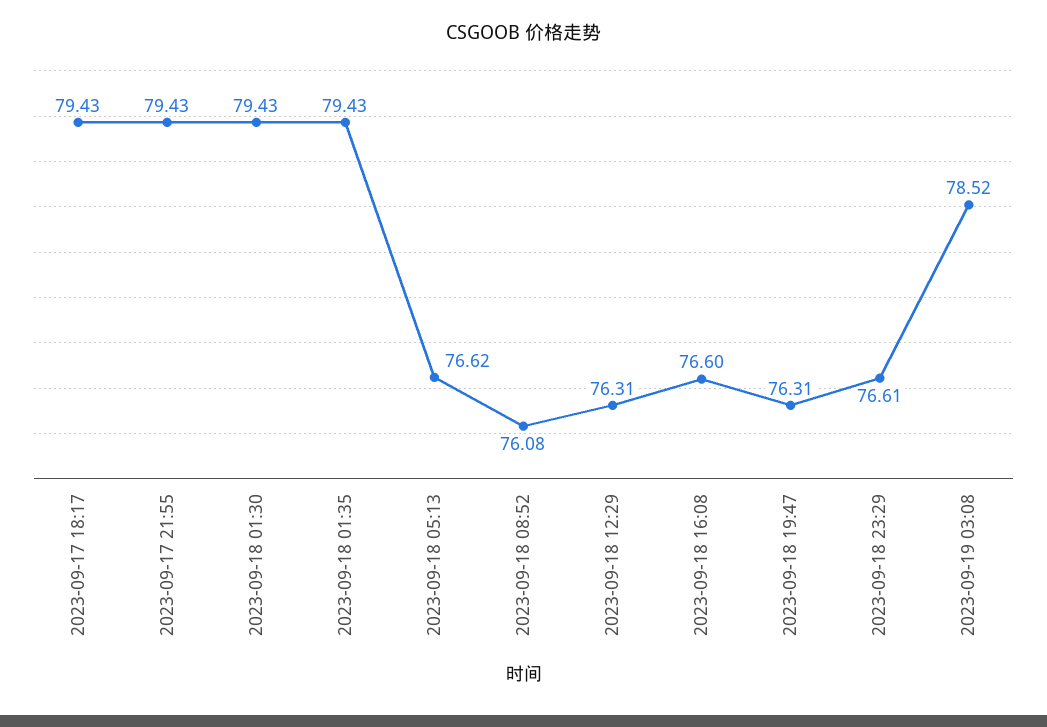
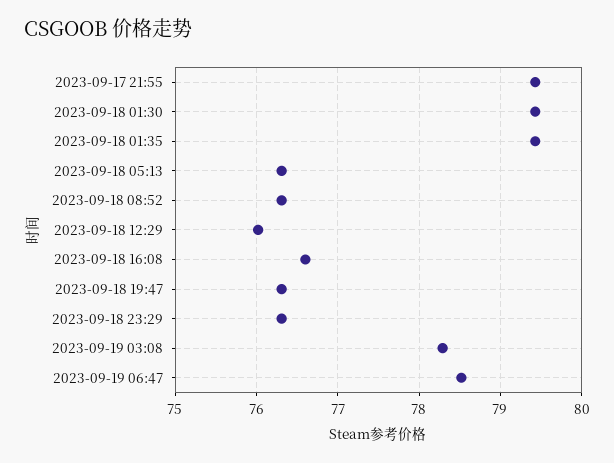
2023-09-17 18:17: 79.43 -> none
2023-09-18 05:13: 76.62 -> 76.3
2023-09-18 08:52: 76.08 -> 76.3
2023-09-18 12:29: 76.31 -> 76
2023-09-18 23:29: 76.61 -> 76.3
2023-09-19 03:08: 78.52 -> 78.3
2023-09-19 06:47: none -> 78.5

